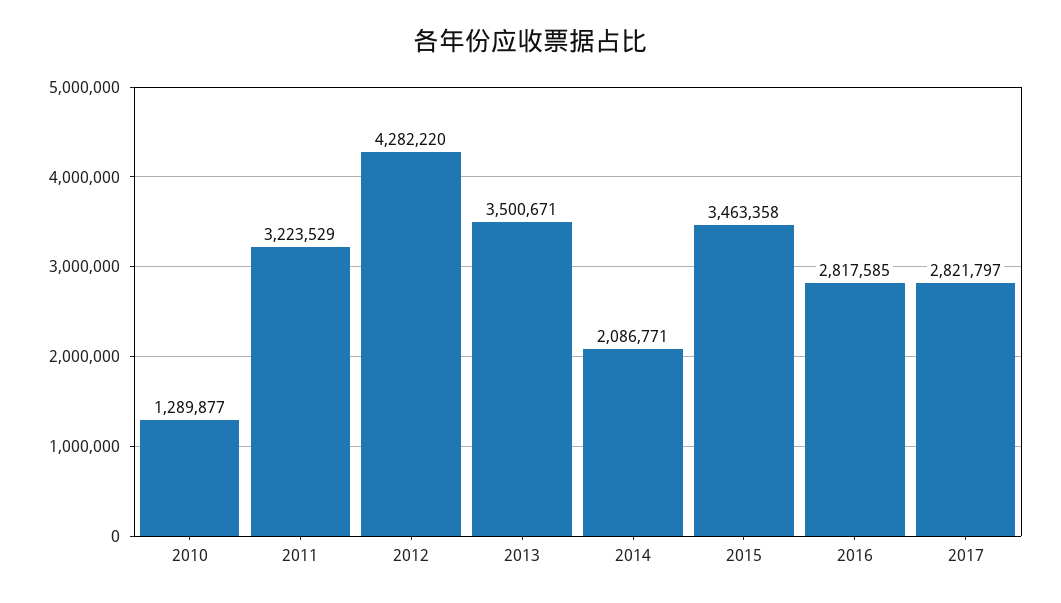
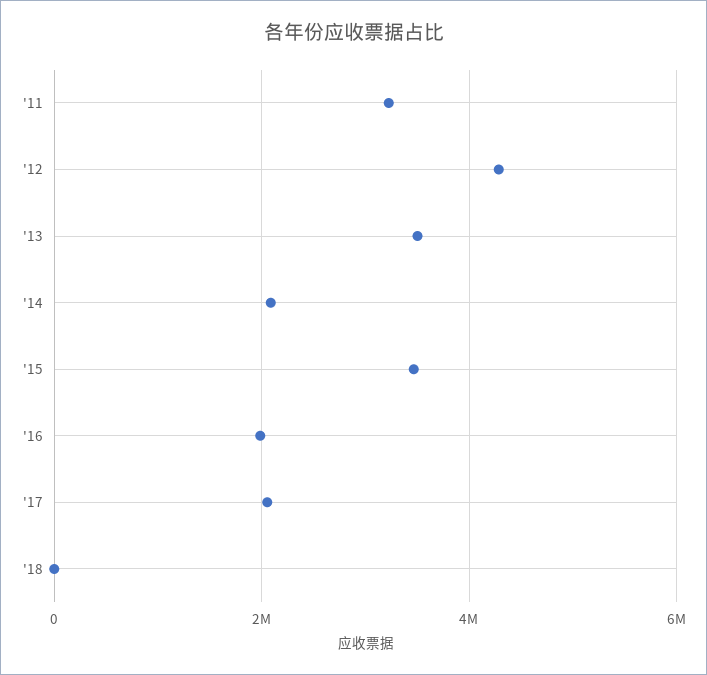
2010: 1289877 -> none
2016: 2817585 -> 2000000
2017: 2821797 -> 2000000
'18: none -> 0

